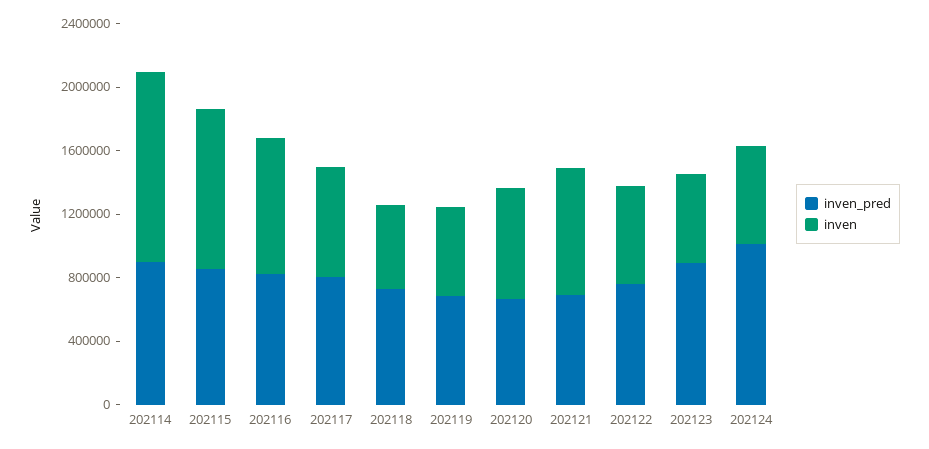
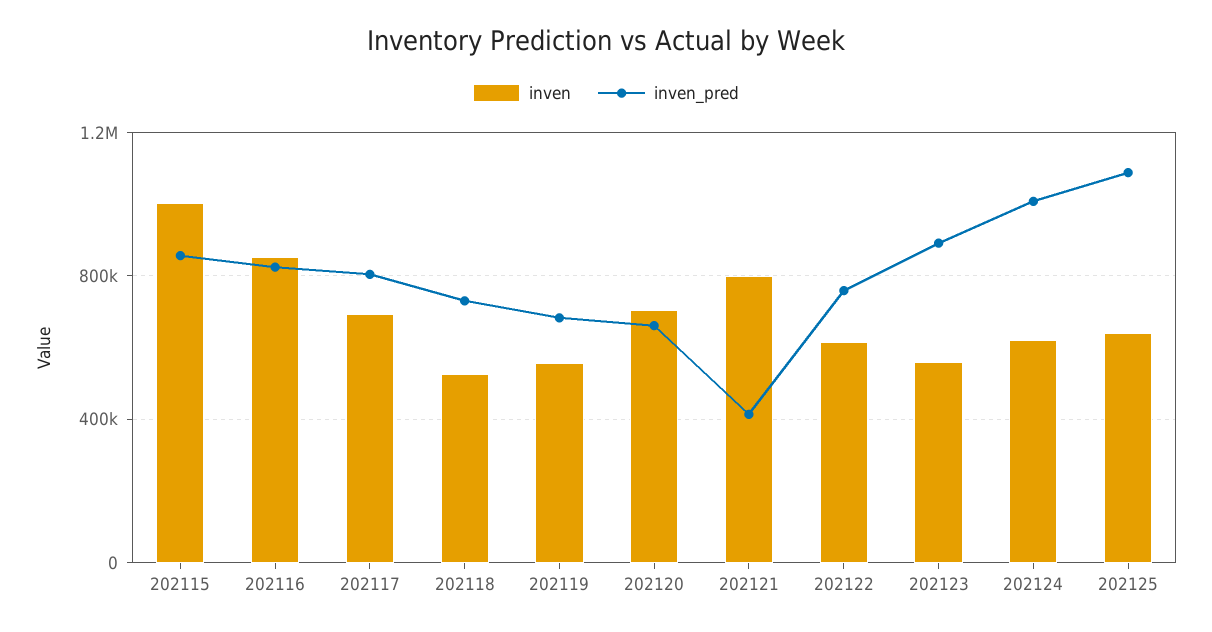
inven_pred, 202114: 900000 -> none
inven, 202114: 1200000 -> none
inven_pred, 202121: 700000 -> 400000
inven, 202125: none -> 650000
inven_pred, 202125: none -> 1100000

